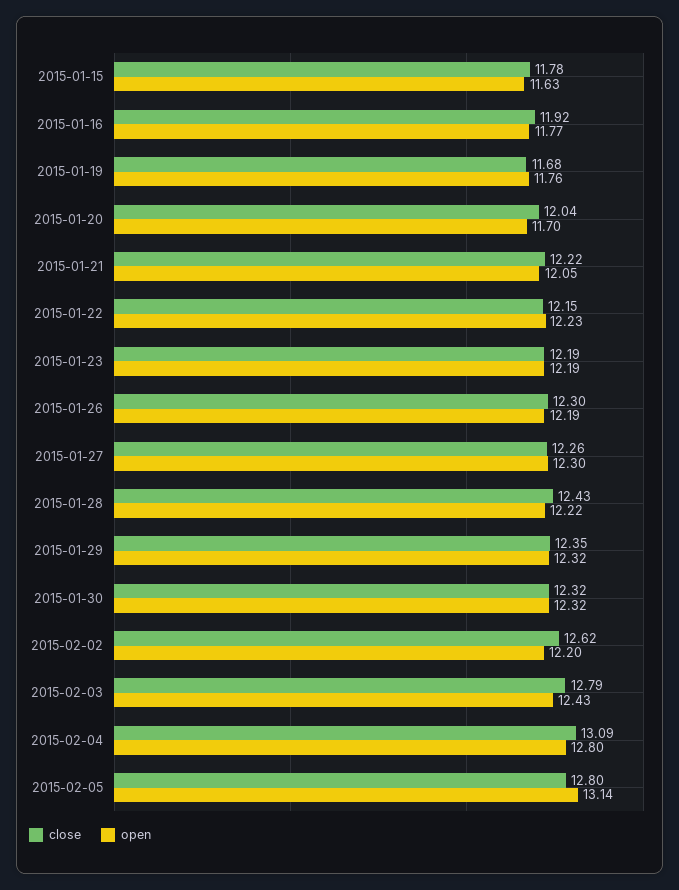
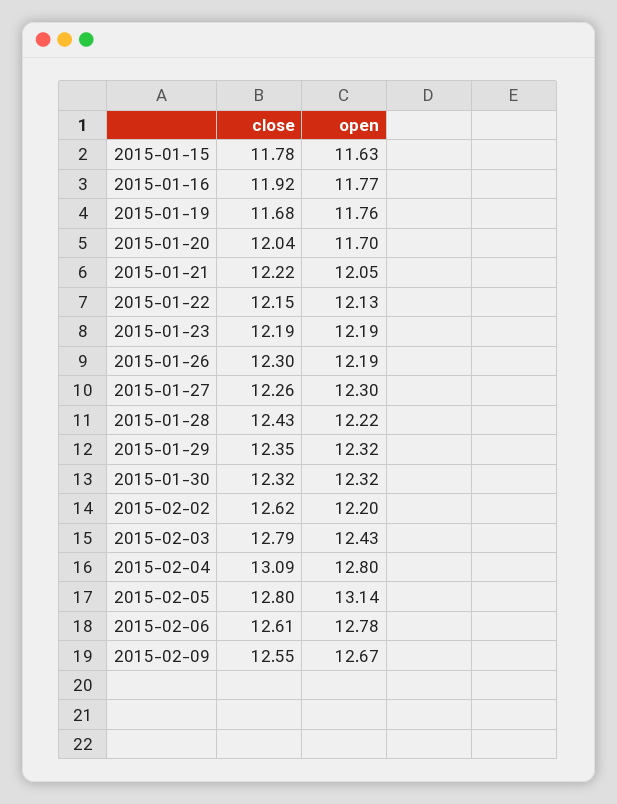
open, 2015-01-22: 12.23 -> 12.13
close, 2015-02-06: none -> 12.61
open, 2015-02-06: none -> 12.78
close, 2015-02-09: none -> 12.55
open, 2015-02-09: none -> 12.67

